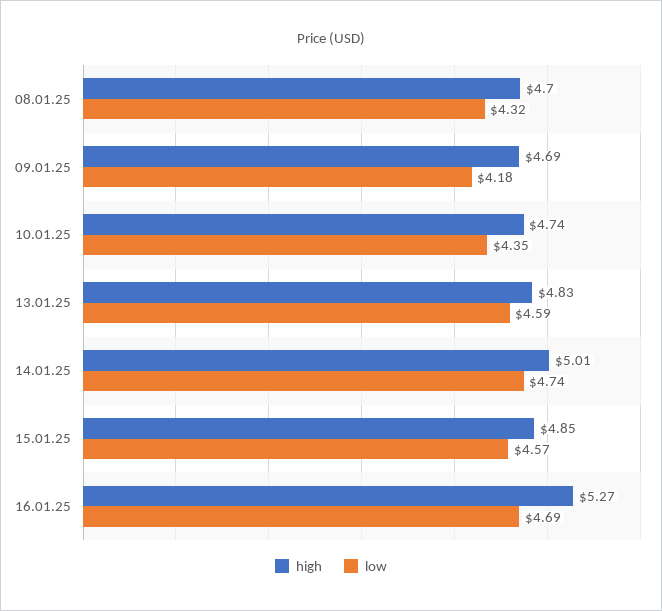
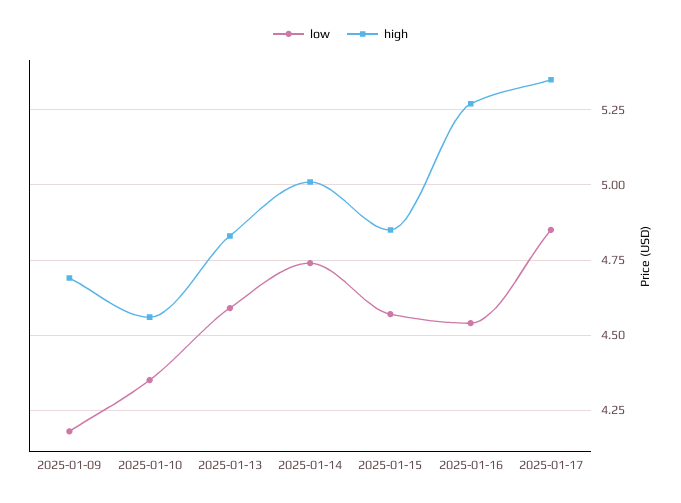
high, 08.01.25: 4.7 -> none
low, 08.01.25: 4.32 -> none
high, 10.01.25: 4.74 -> 4.55
low, 16.01.25: 4.69 -> 4.55
low, 2025-01-17: none -> 4.85
high, 2025-01-17: none -> 5.35

